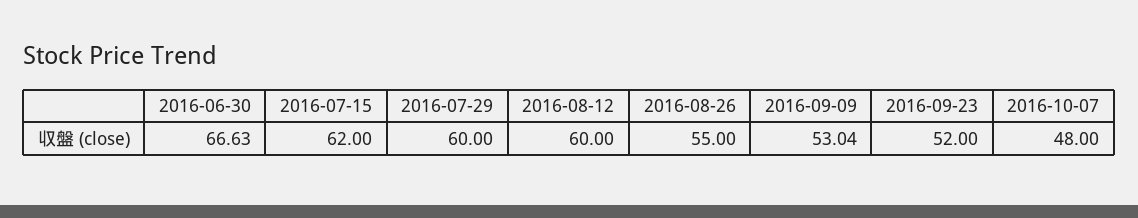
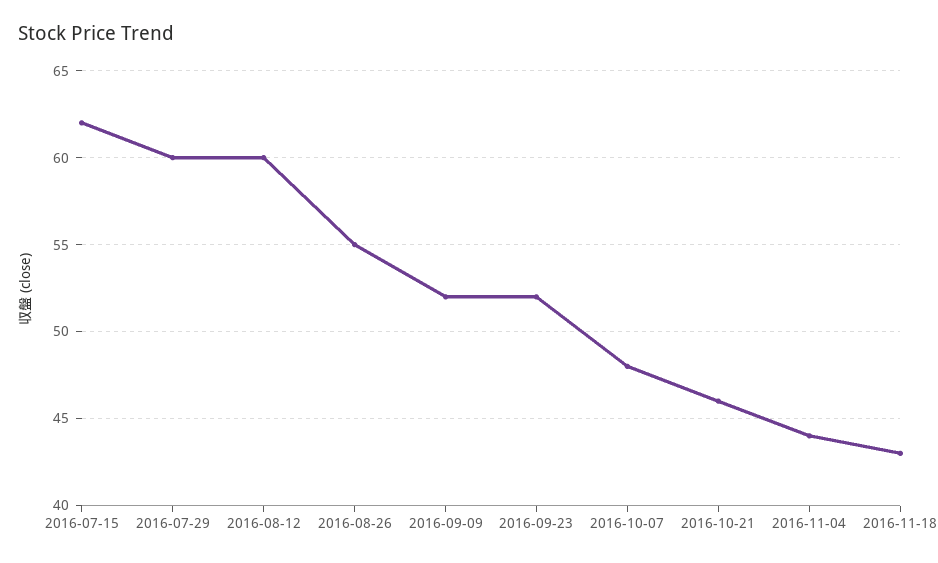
2016-06-30: 66.63 -> none
2016-09-09: 53.04 -> 52
2016-10-21: none -> 46
2016-11-04: none -> 44
2016-11-18: none -> 43

